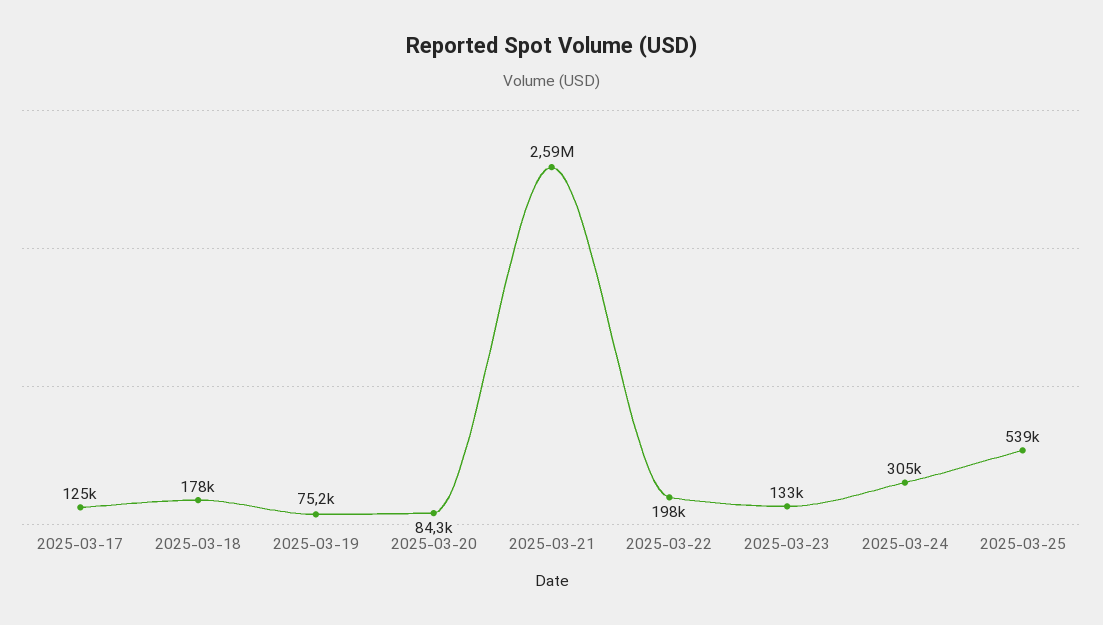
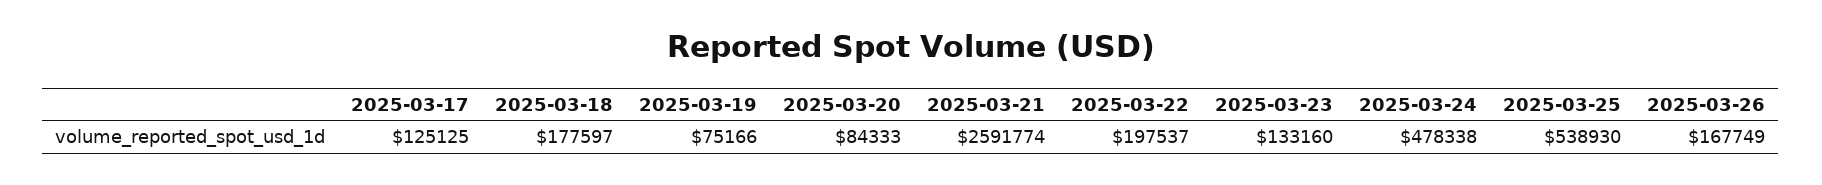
2025-03-24: 305000 -> 478338
2025-03-26: none -> 167749

